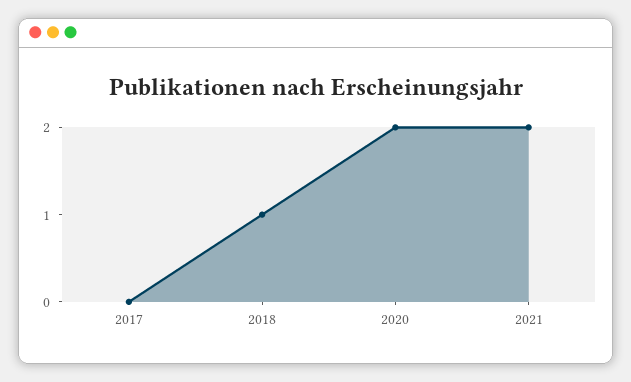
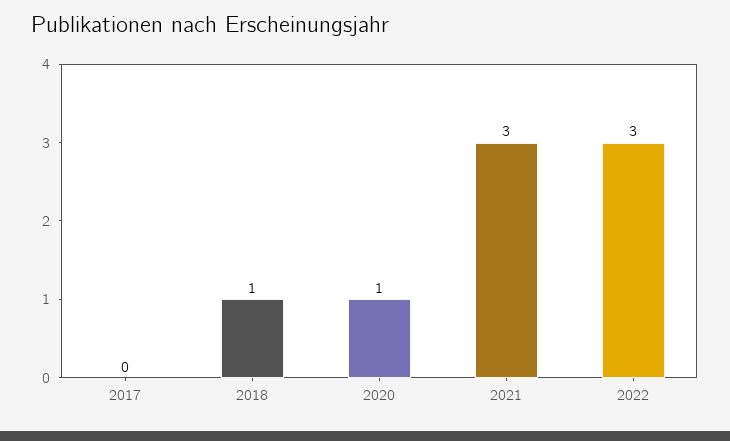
2020: 2 -> 1
2021: 2 -> 3
2022: none -> 3

